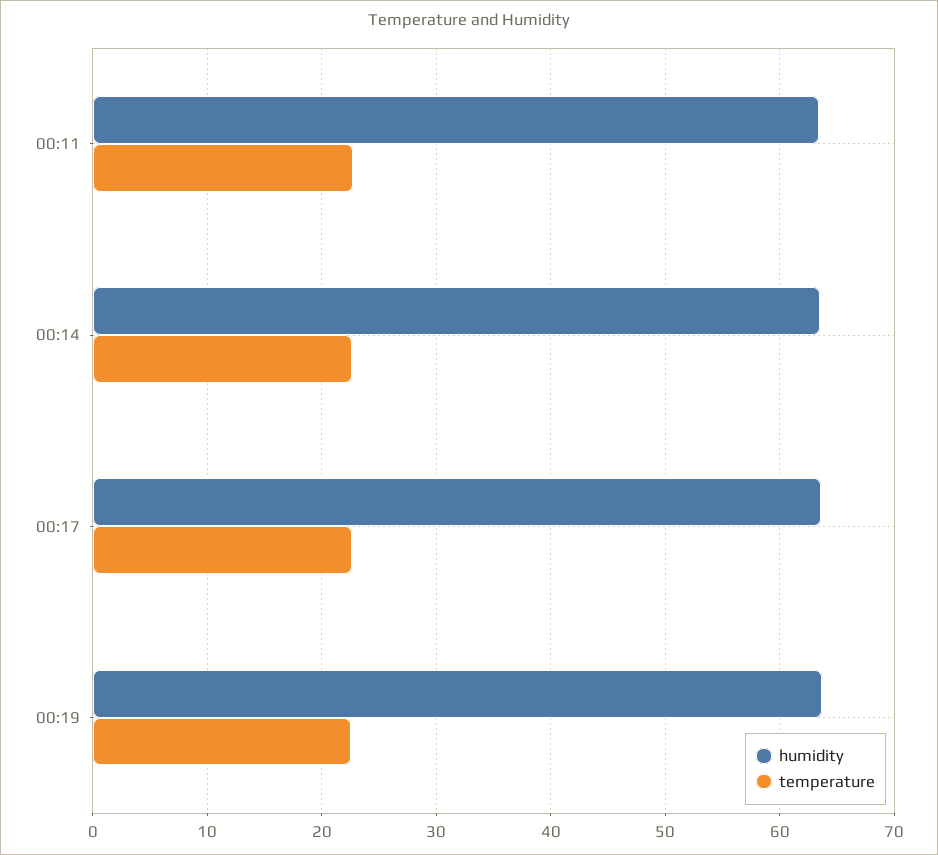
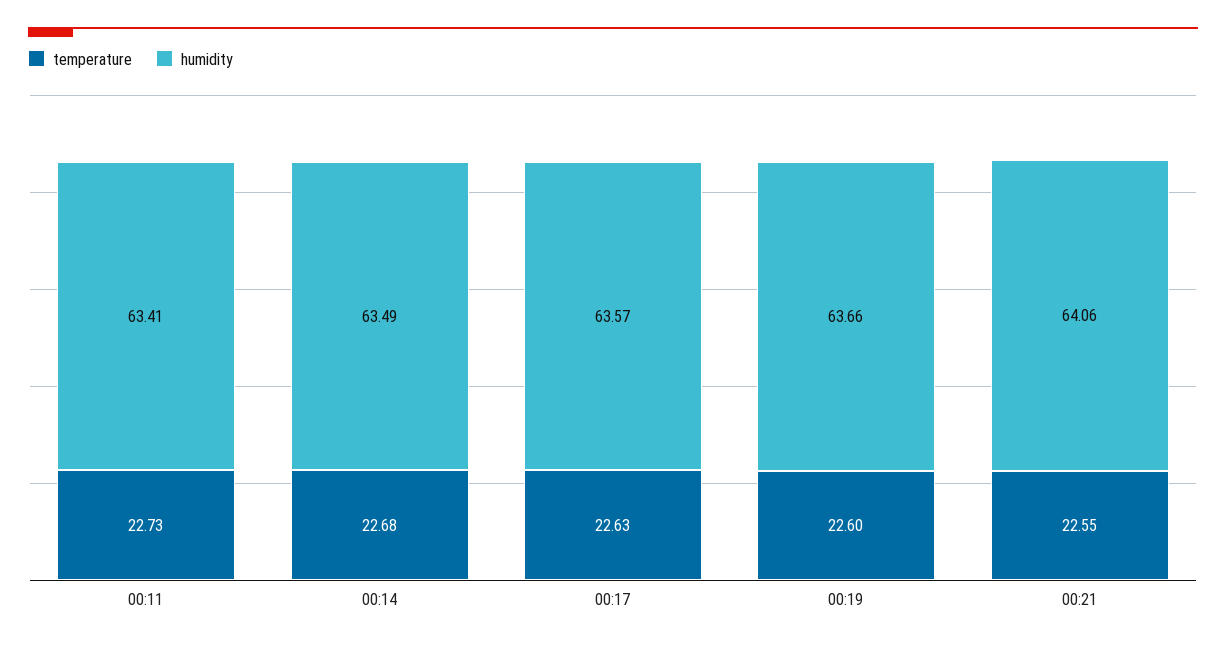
temperature, 00:21: none -> 22.55
humidity, 00:21: none -> 64.06

